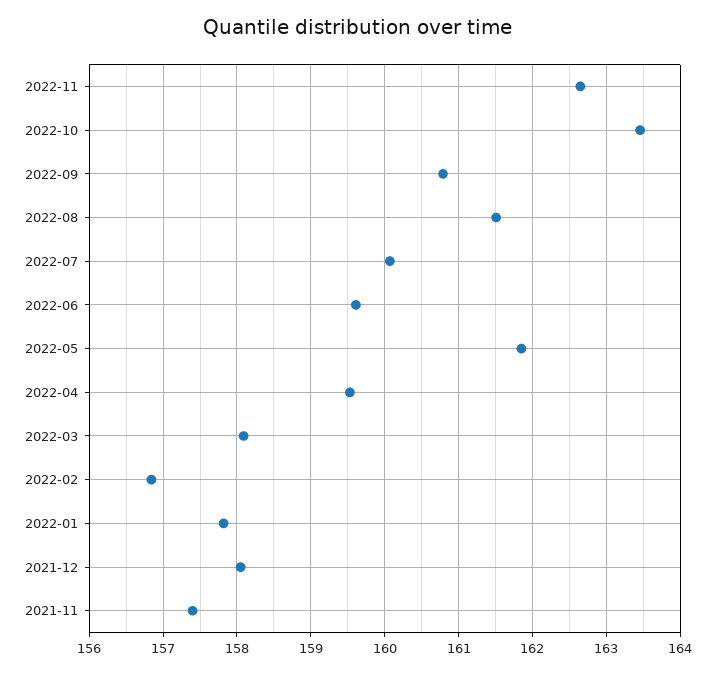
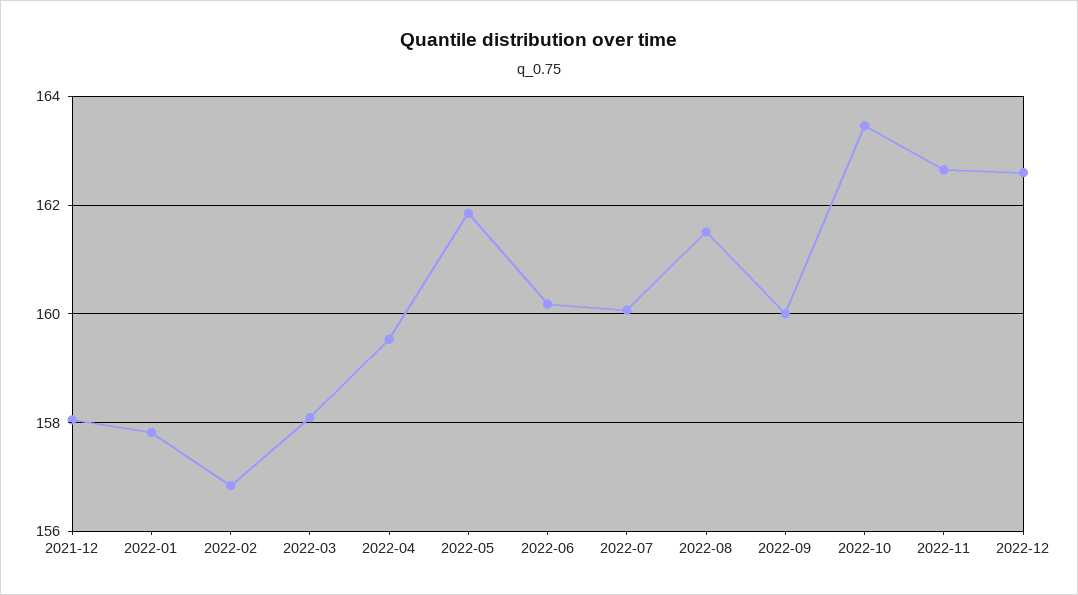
2022-09: 160.8 -> 160
2022-06: 159.6 -> 160.2
2021-11: 157.4 -> none
2022-12: none -> 162.6

